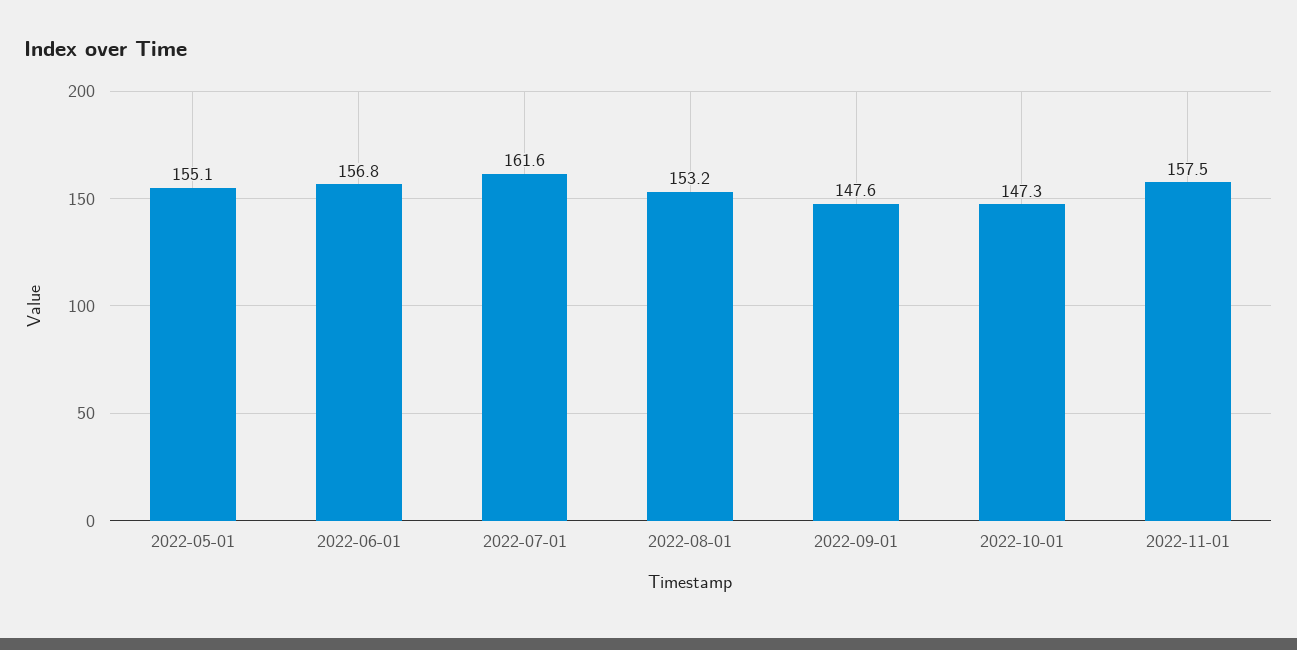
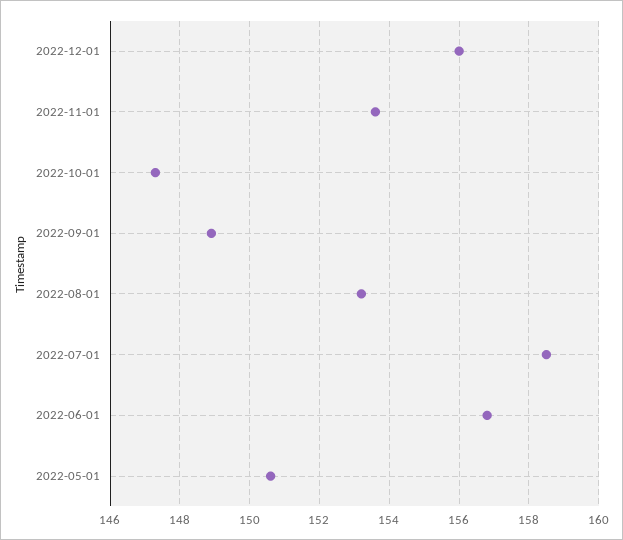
2022-05-01: 155.1 -> 150.5
2022-07-01: 161.6 -> 158.5
2022-09-01: 147.6 -> 149
2022-11-01: 157.5 -> 153.5
2022-12-01: none -> 156

